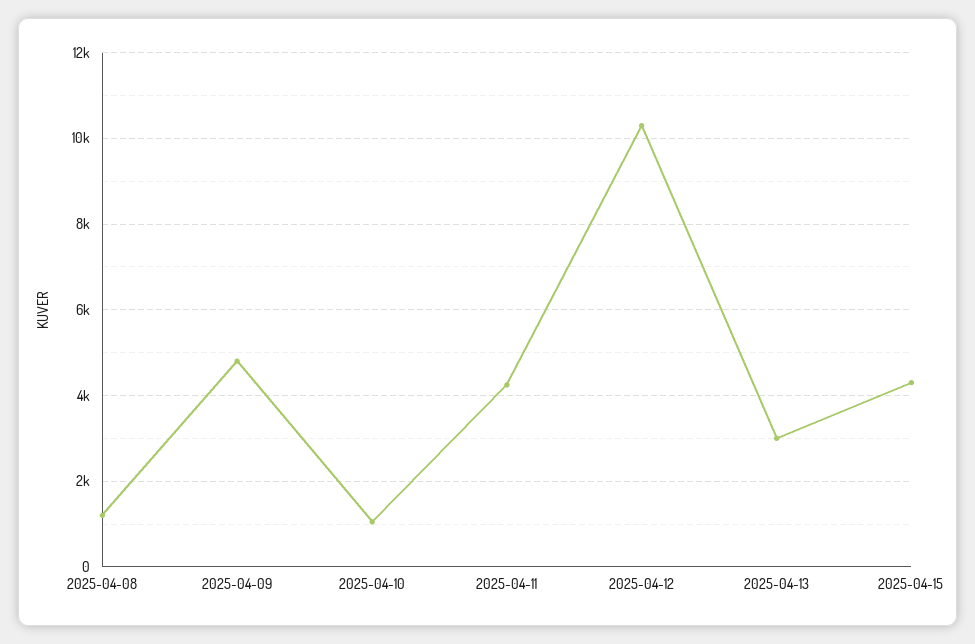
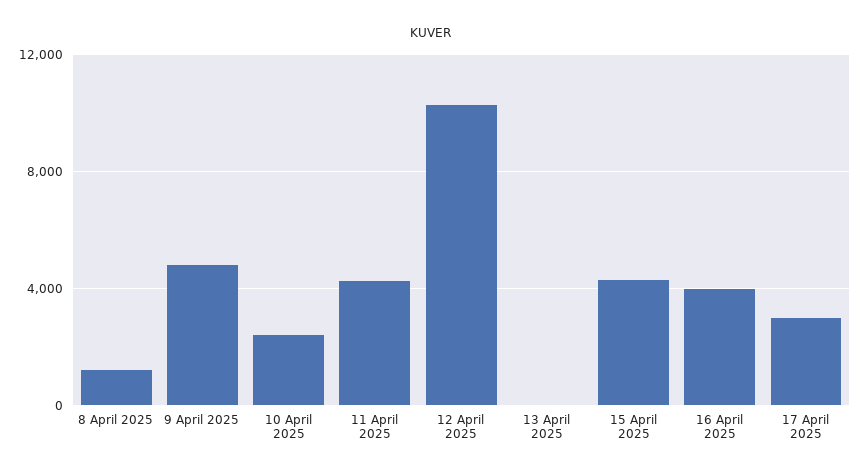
2025-04-10: 1000 -> 2500
2025-04-13: 3000 -> 0
16 April 2025: none -> 4000
17 April 2025: none -> 3000

